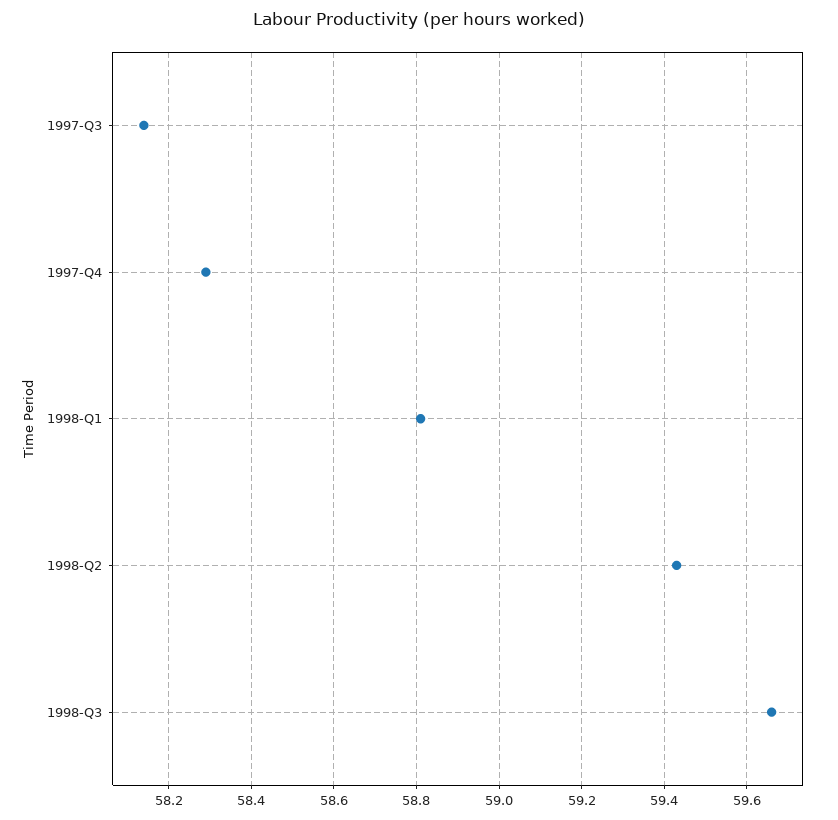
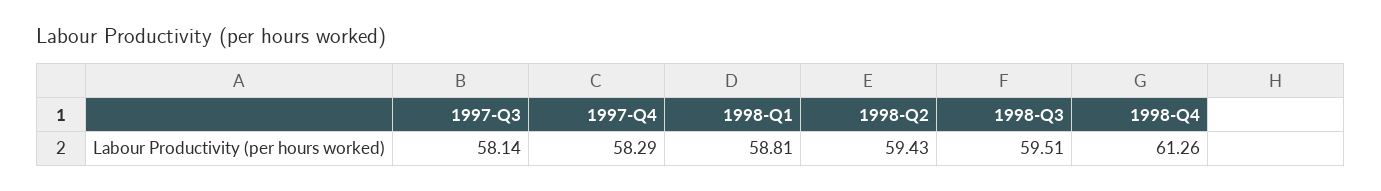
1998-Q3: 59.65 -> 59.51
1998-Q4: none -> 61.26

